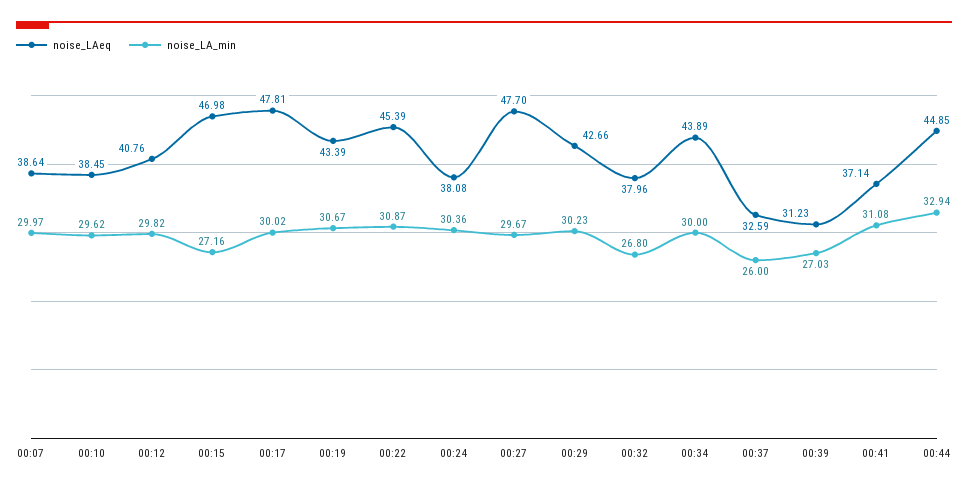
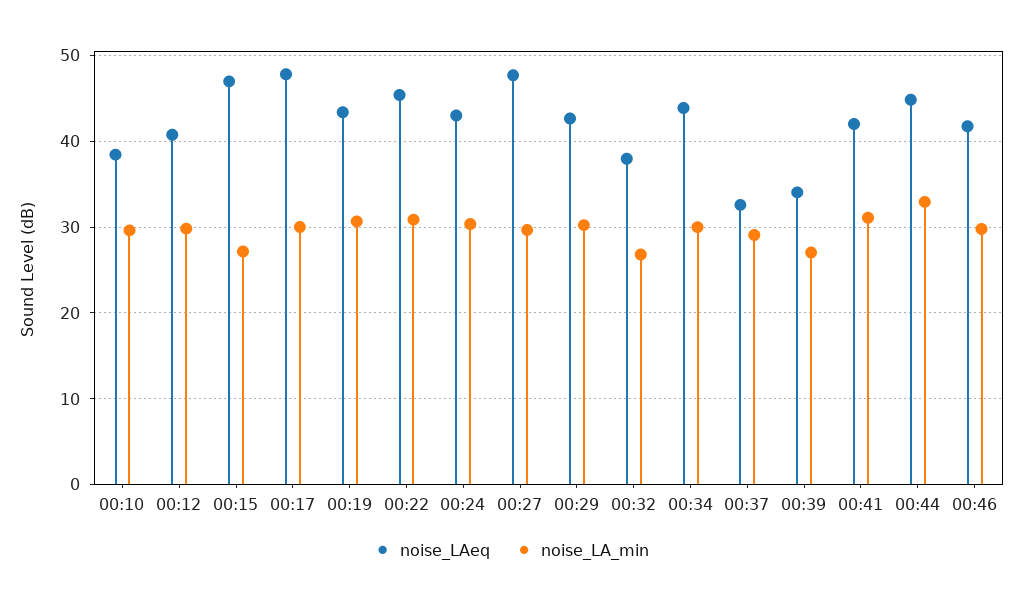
noise_LAeq, 00:07: 38.64 -> none
noise_LA_min, 00:07: 29.97 -> none
noise_LAeq, 00:24: 38.08 -> 43
noise_LA_min, 00:37: 26 -> 29
noise_LAeq, 00:39: 31.23 -> 34
noise_LAeq, 00:41: 37.14 -> 42
noise_LAeq, 00:46: none -> 42
noise_LA_min, 00:46: none -> 30

